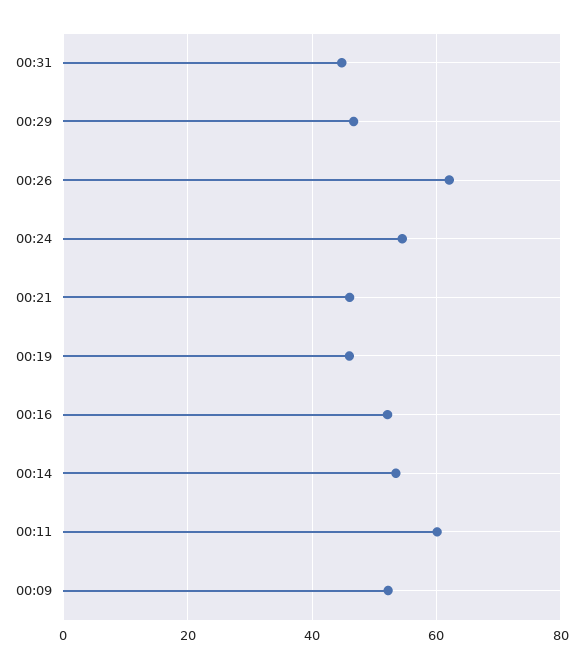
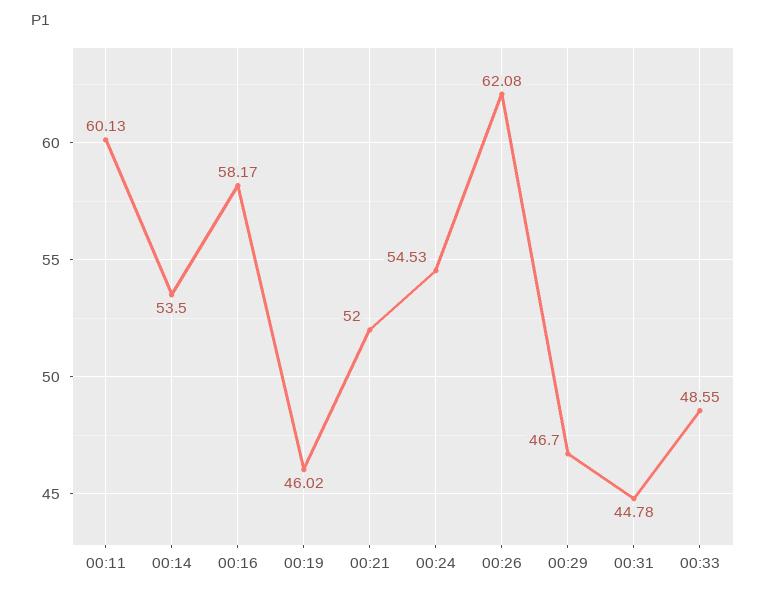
00:21: 46 -> 52
00:16: 52 -> 58.17
00:09: 52 -> none
00:33: none -> 48.55

